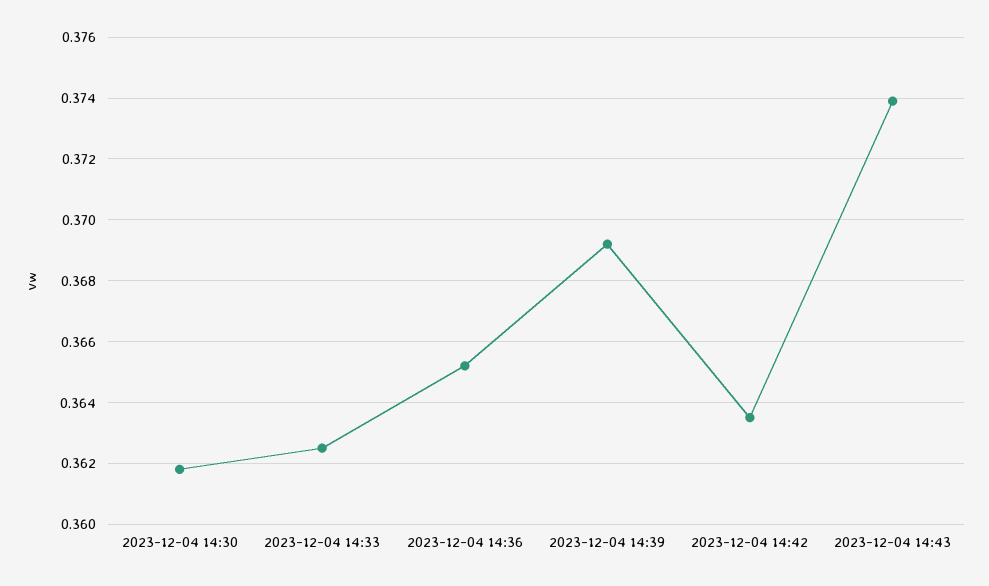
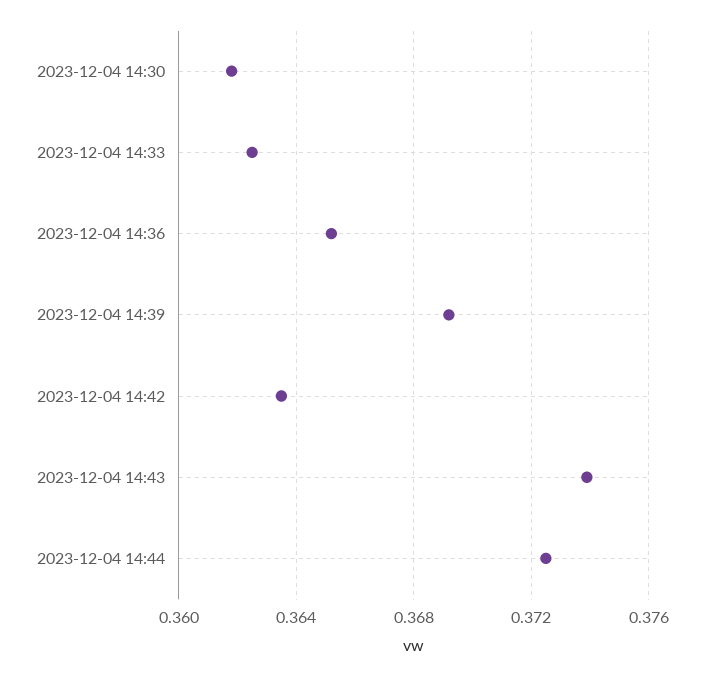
2023-12-04 14:44: none -> 0.3725

